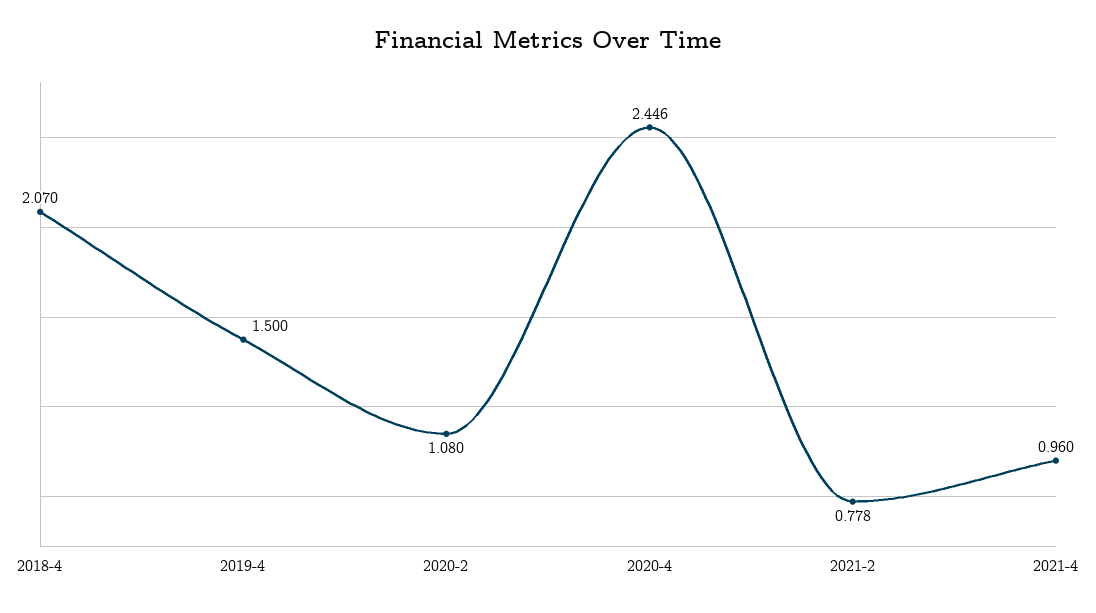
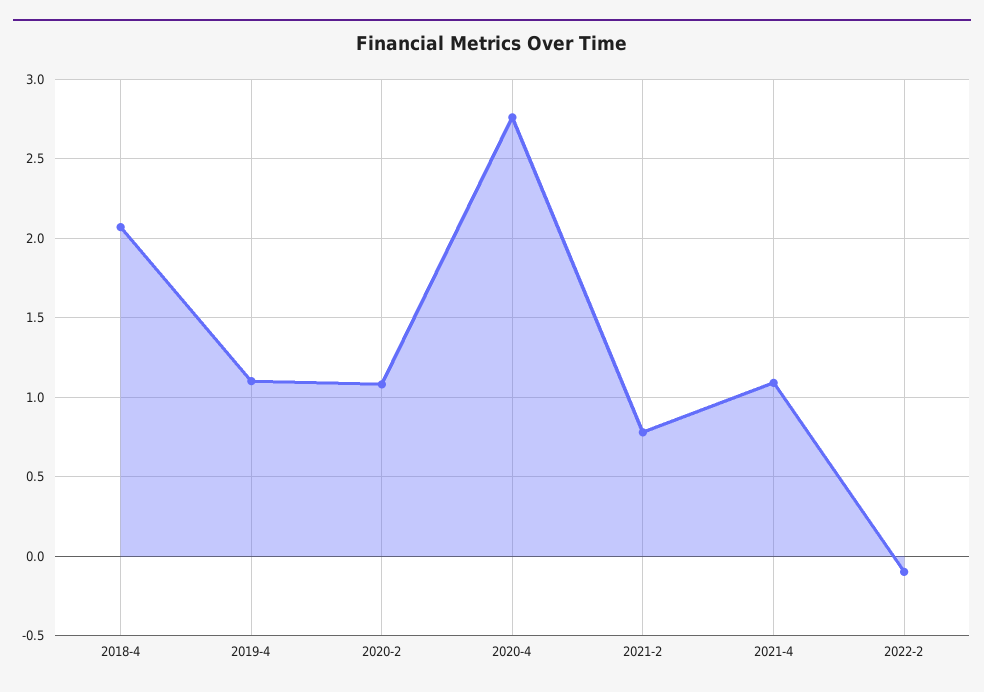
2019-4: 1.5 -> 1.1
2020-4: 2.446 -> 2.75
2021-4: 0.96 -> 1.1
2022-2: none -> -0.1

